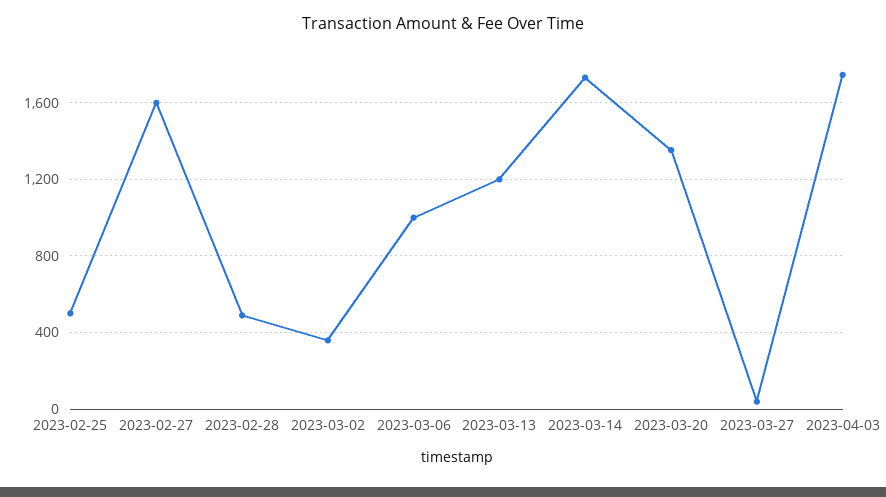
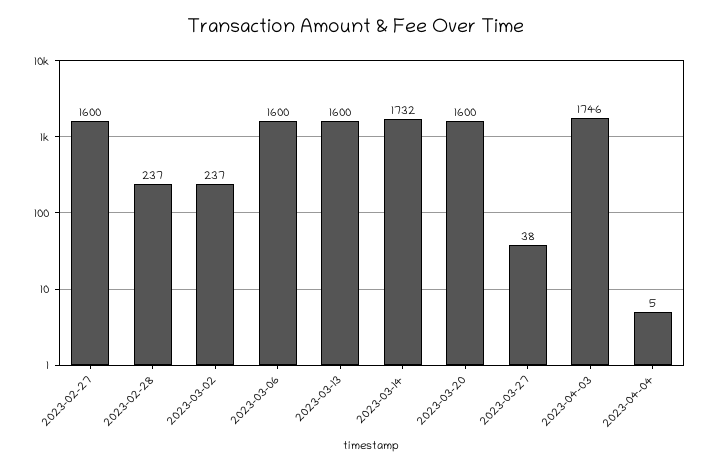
2023-02-25: 500 -> none
2023-02-28: 500 -> 237
2023-03-02: 350 -> 237
2023-03-06: 1000 -> 1600
2023-03-13: 1200 -> 1600
2023-03-20: 1350 -> 1600
2023-04-04: none -> 5

